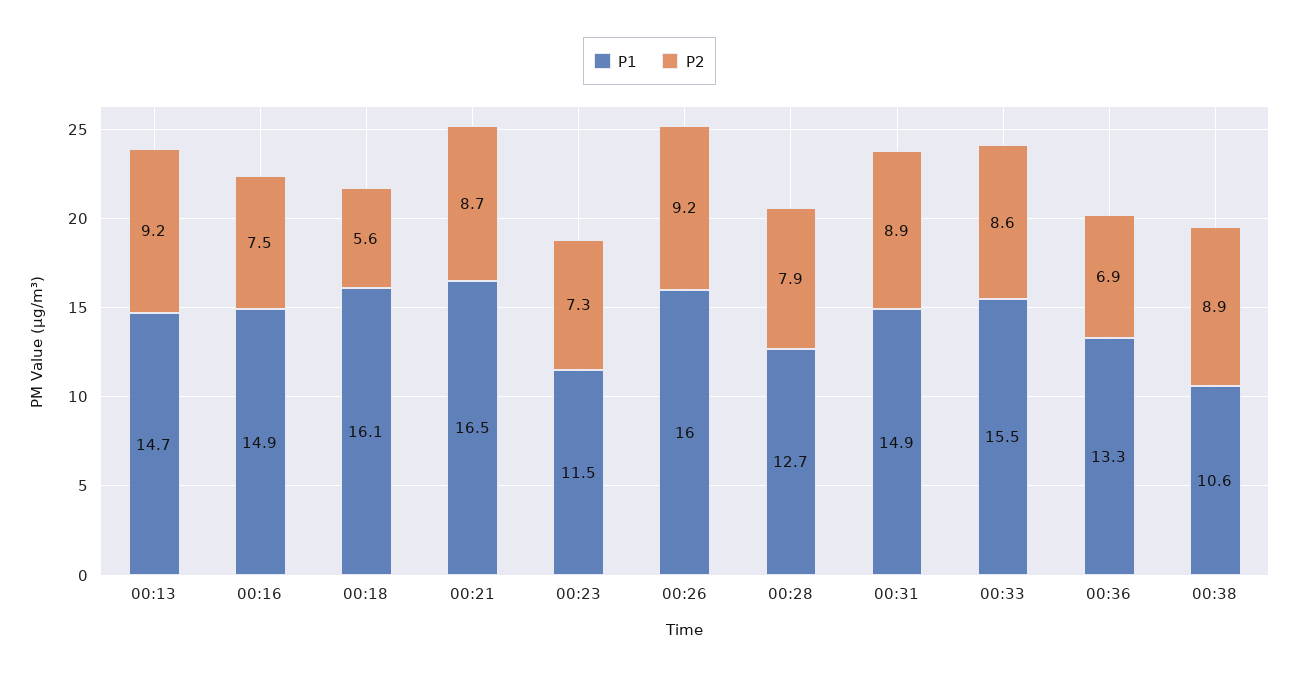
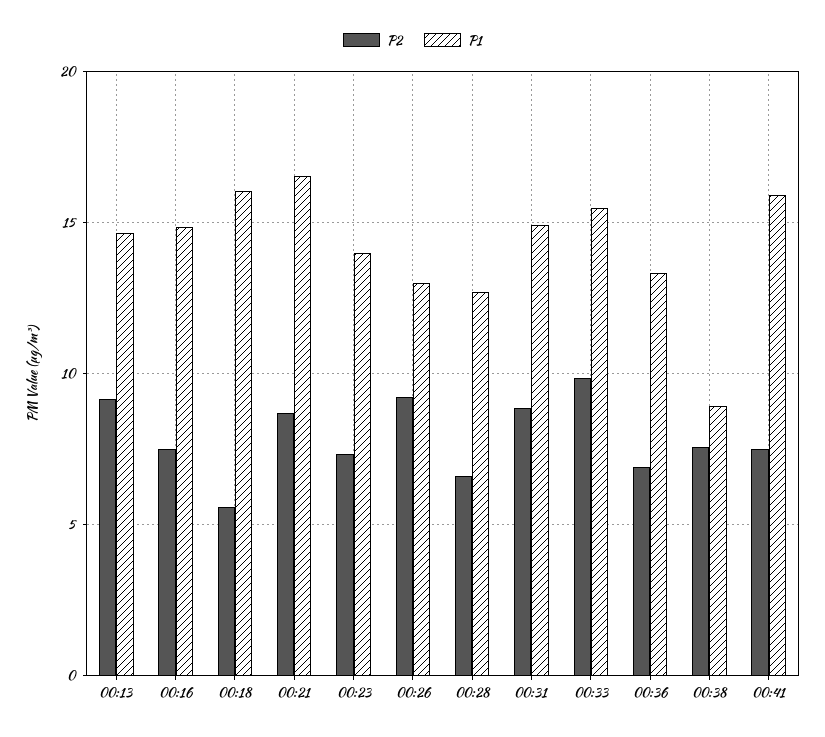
P1, 00:23: 11.5 -> 14
P1, 00:26: 16 -> 13
P2, 00:28: 7.9 -> 6.5
P2, 00:33: 8.6 -> 10
P1, 00:38: 10.6 -> 9
P2, 00:38: 8.9 -> 7.5
P2, 00:41: none -> 7.5
P1, 00:41: none -> 16

